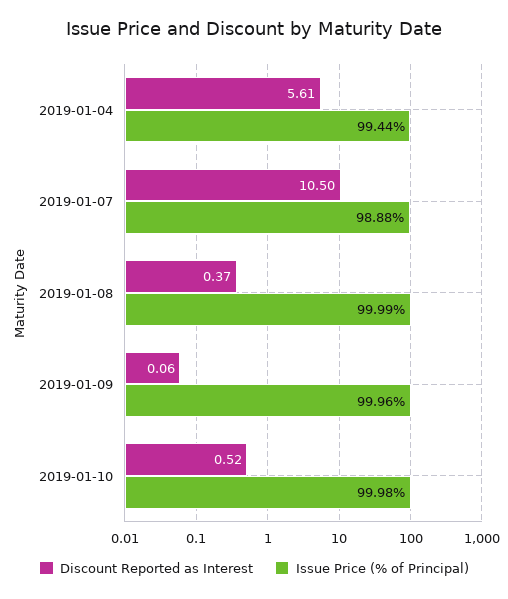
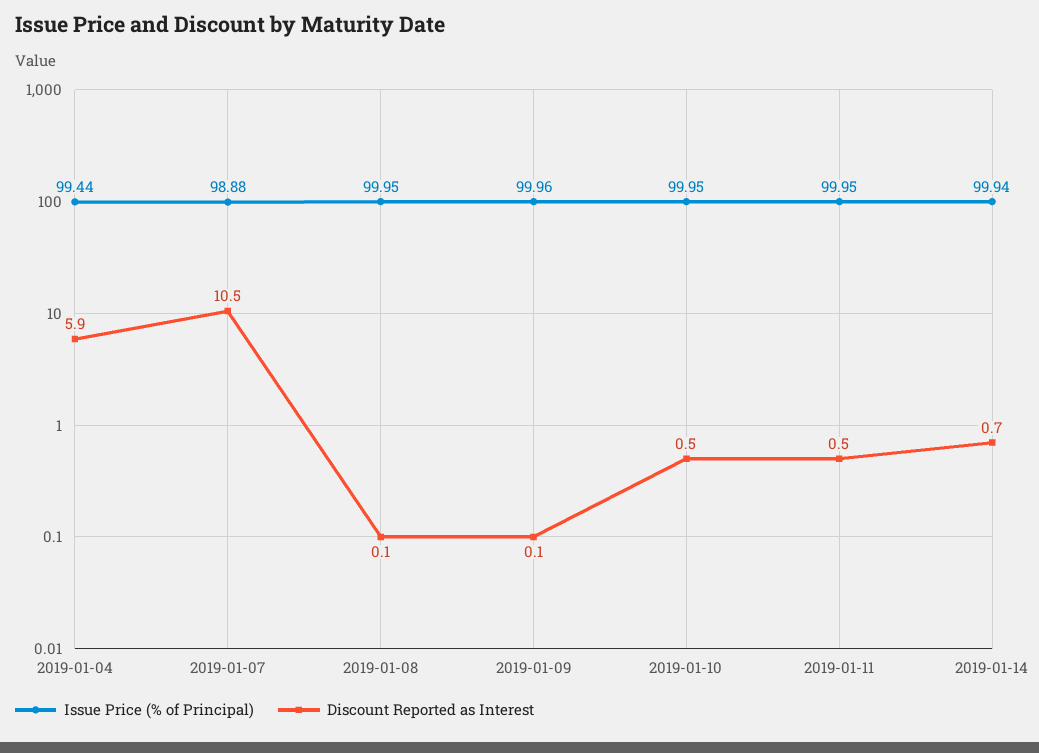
Discount Reported as Interest, 2019-01-04: 5.61 -> 5.9
Discount Reported as Interest, 2019-01-08: 0.37 -> 0.1
Issue Price (% of Principal), 2019-01-08: 99.99 -> 99.95
Issue Price (% of Principal), 2019-01-10: 99.98 -> 99.95
Issue Price (% of Principal), 2019-01-11: none -> 99.95
Discount Reported as Interest, 2019-01-11: none -> 0.5
Issue Price (% of Principal), 2019-01-14: none -> 99.94
Discount Reported as Interest, 2019-01-14: none -> 0.7

